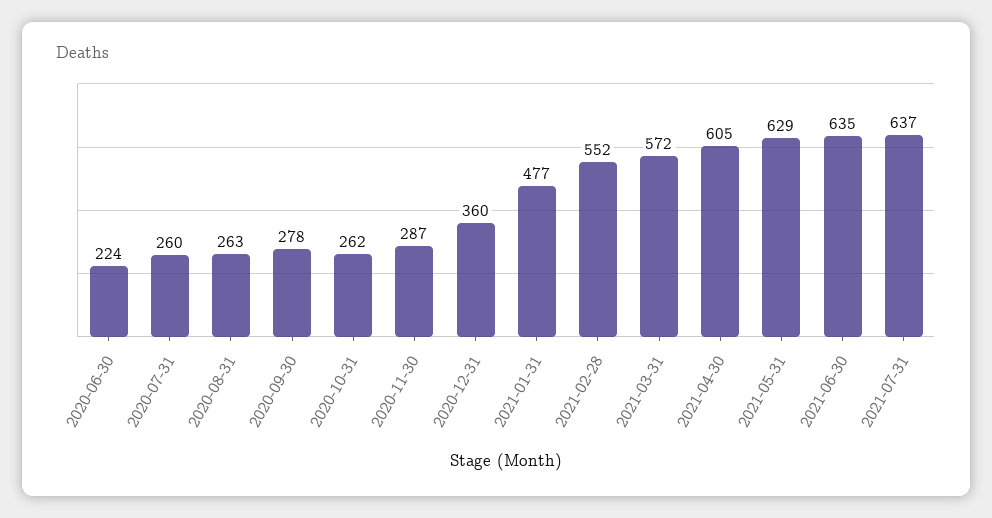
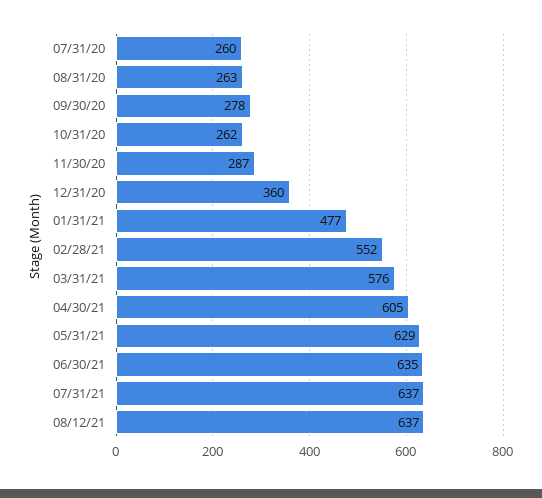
2020-06-30: 224 -> none
2021-03-31: 572 -> 576
08/12/21: none -> 637

